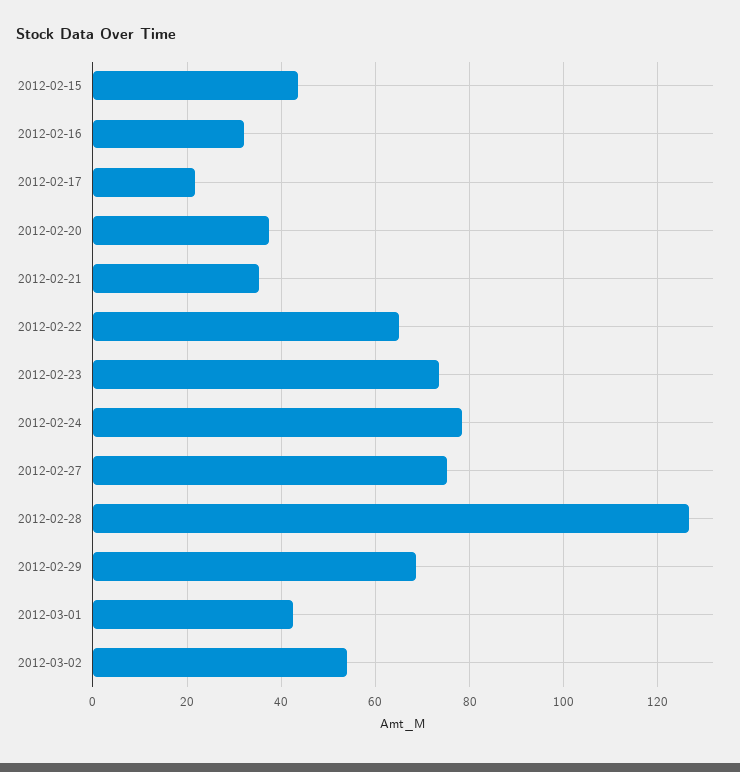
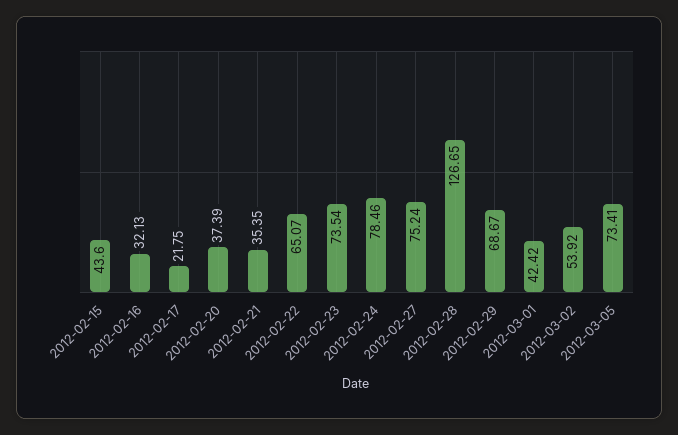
2012-03-05: none -> 73.41

